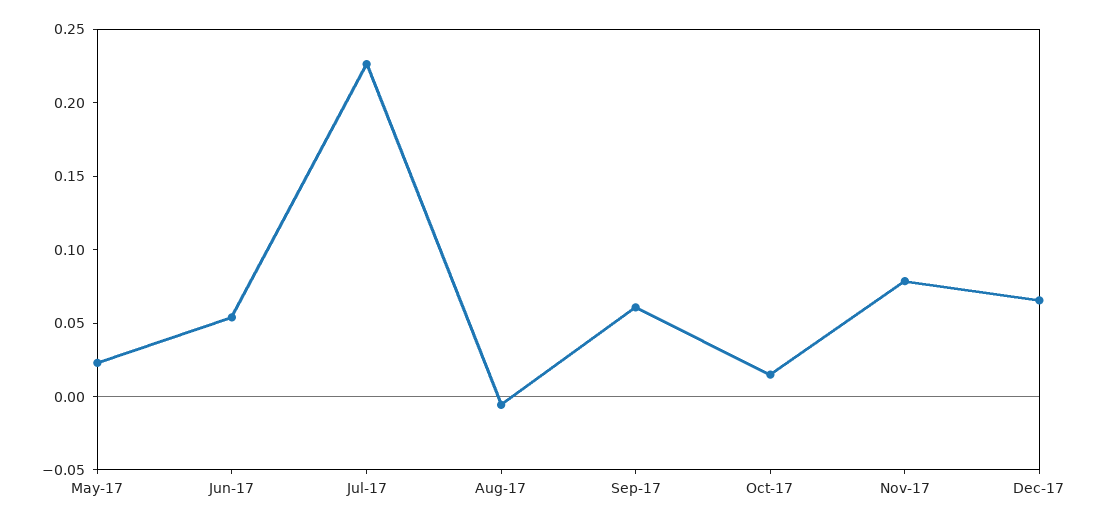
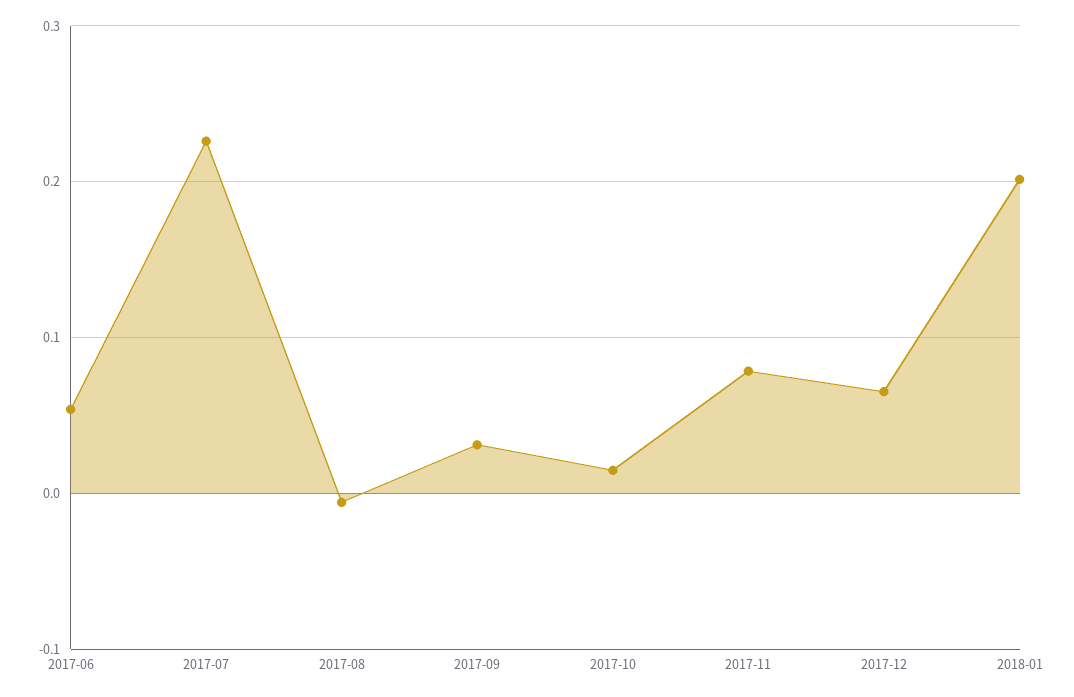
May-17: 0.02 -> none
Sep-17: 0.06 -> 0.03
2018-01: none -> 0.2

